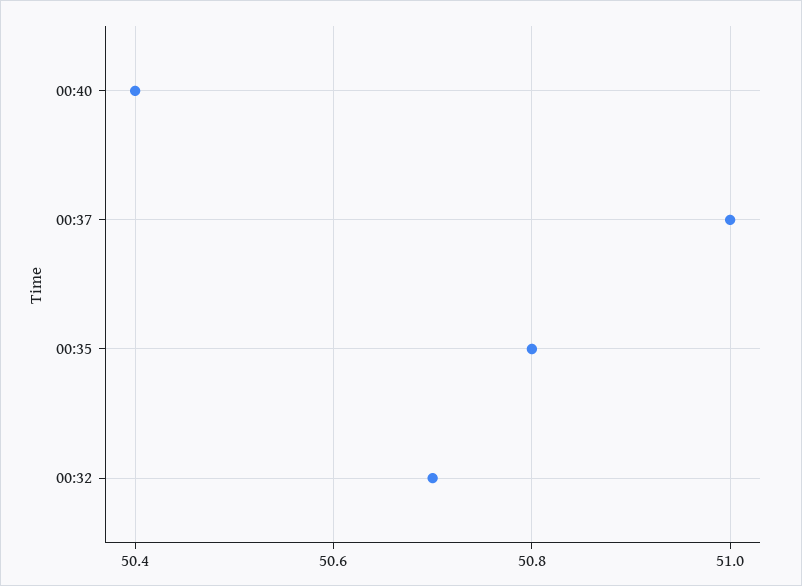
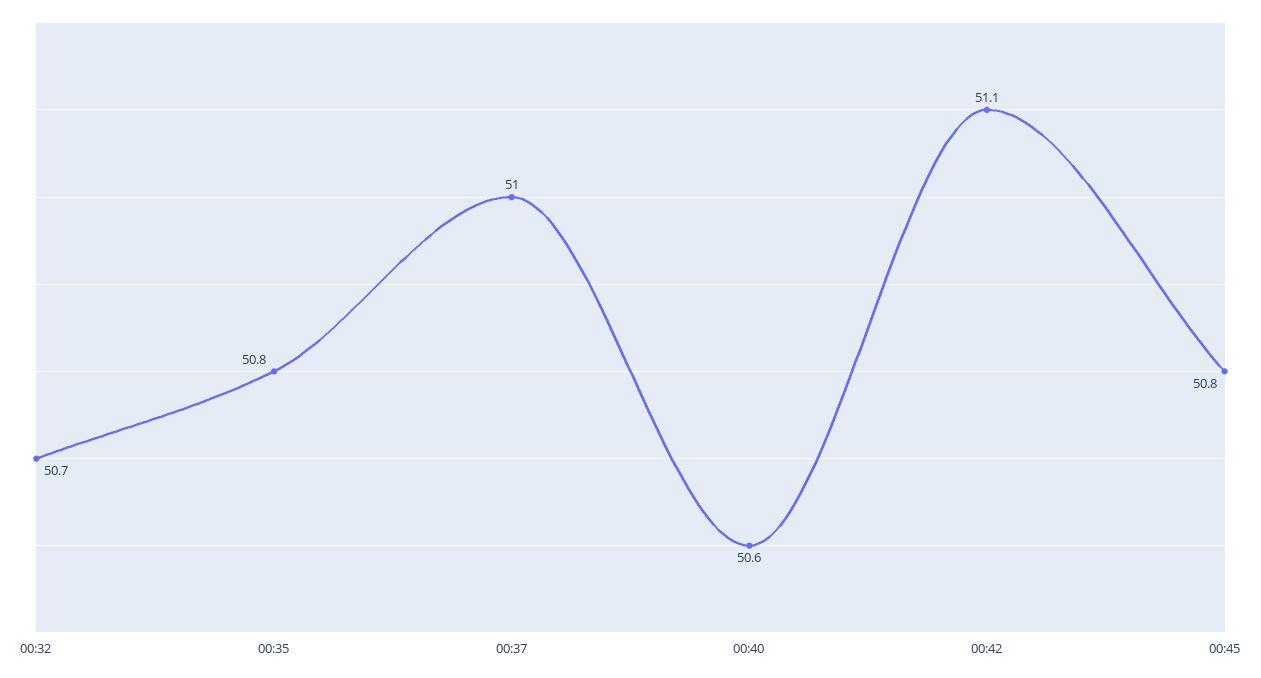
00:40: 50.4 -> 50.6
00:42: none -> 51.1
00:45: none -> 50.8

